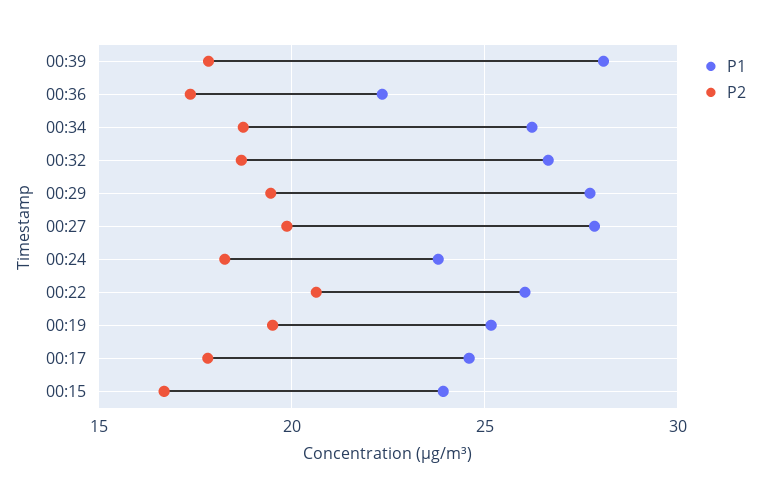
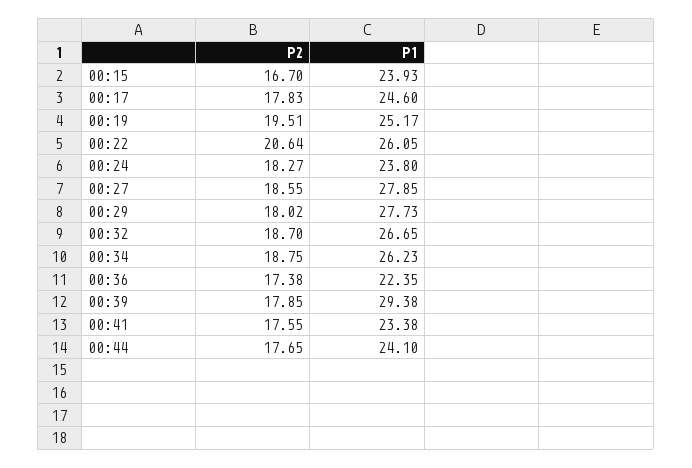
P1, 00:39: 28 -> 29.38
P2, 00:29: 19.5 -> 18.02
P2, 00:27: 20 -> 18.55
P2, 00:41: none -> 17.55
P1, 00:41: none -> 23.38
P2, 00:44: none -> 17.65
P1, 00:44: none -> 24.1

